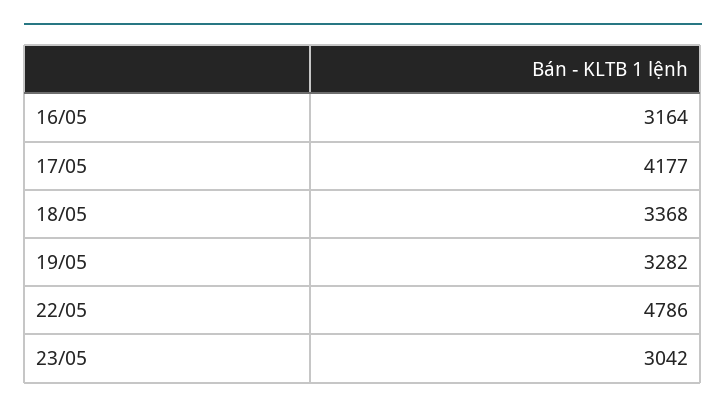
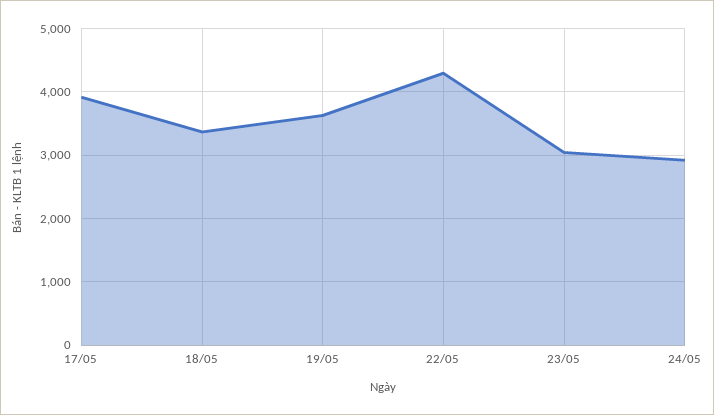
16/05: 3164 -> none
17/05: 4177 -> 3900
19/05: 3282 -> 3600
22/05: 4786 -> 4300
24/05: none -> 2900

